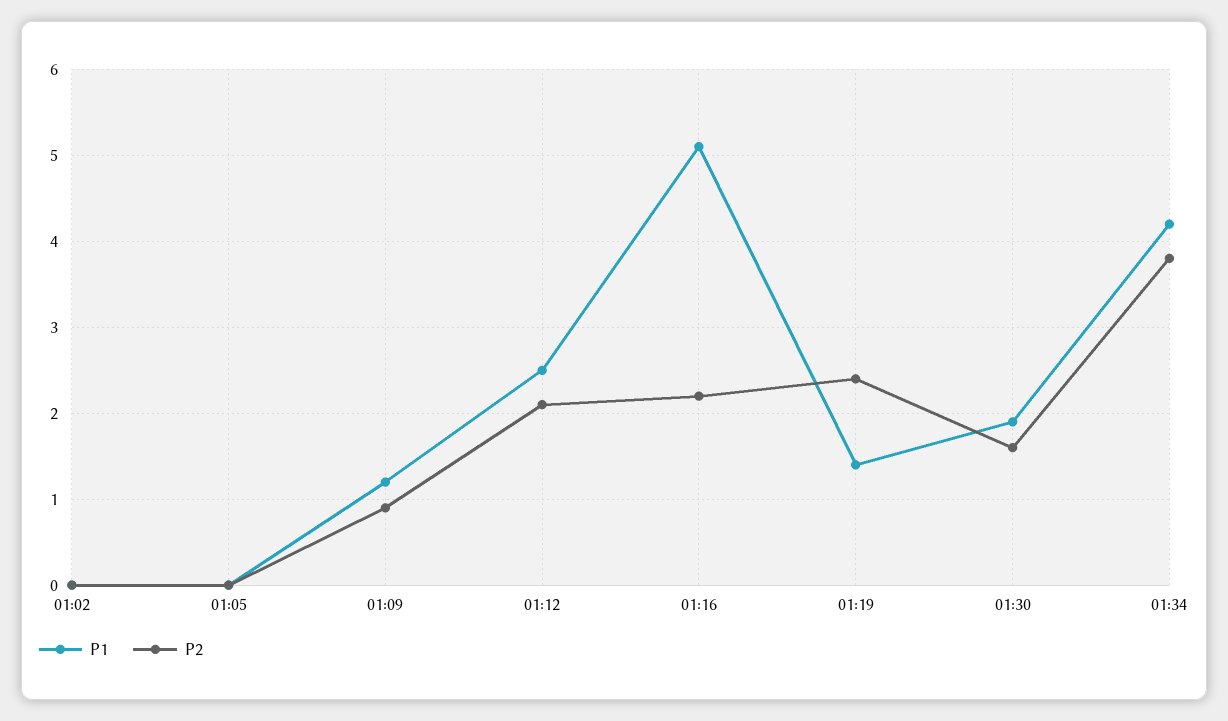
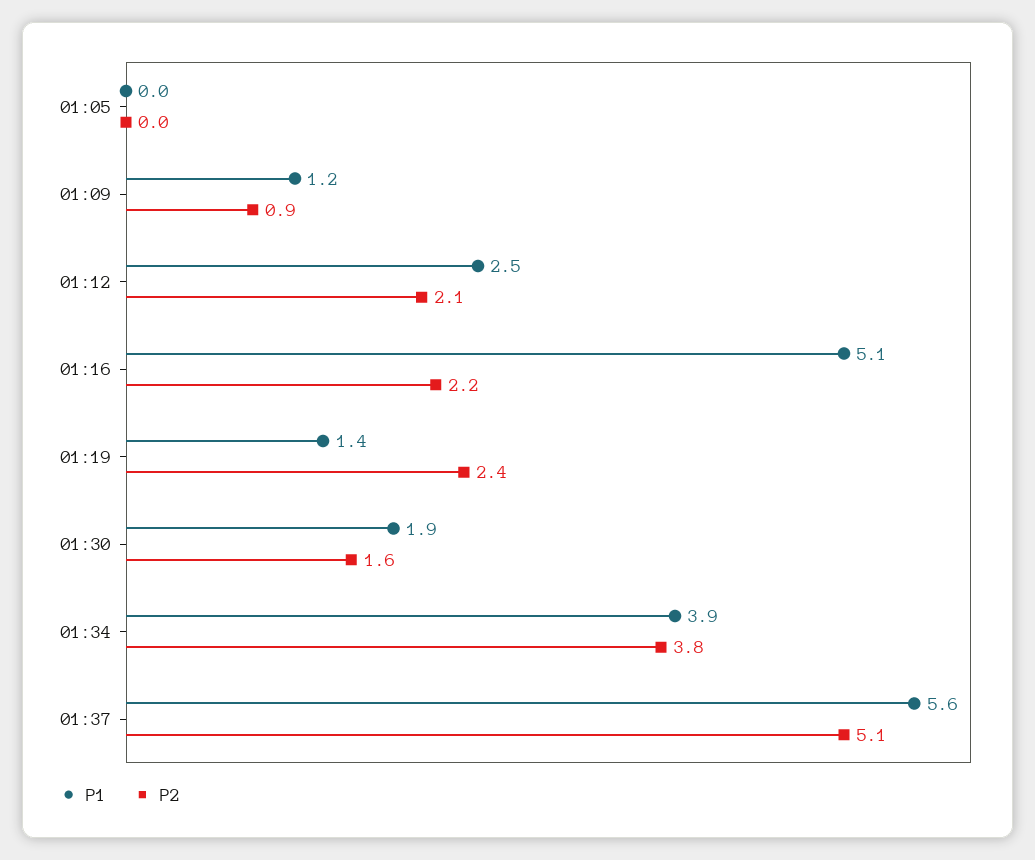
P1, 01:02: 0 -> none
P2, 01:02: 0 -> none
P1, 01:34: 4.2 -> 3.9
P1, 01:37: none -> 5.6
P2, 01:37: none -> 5.1

